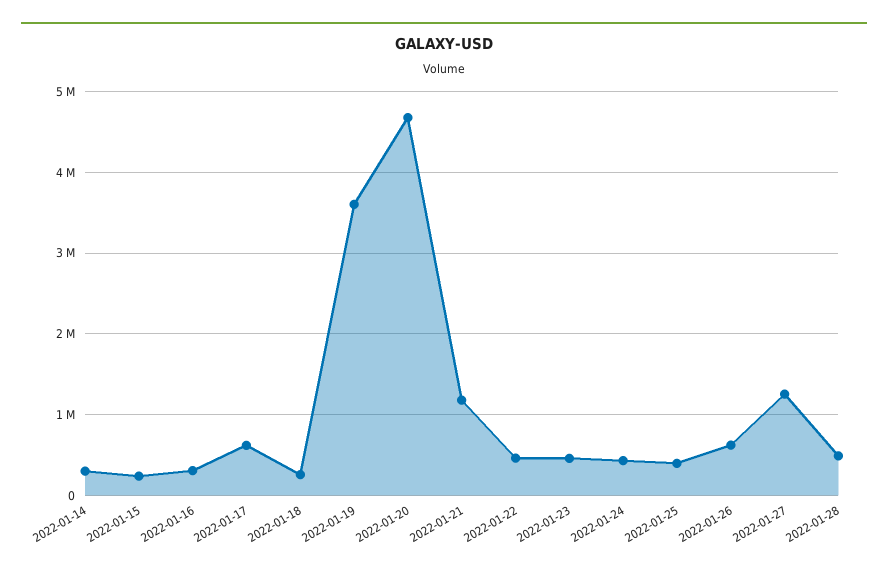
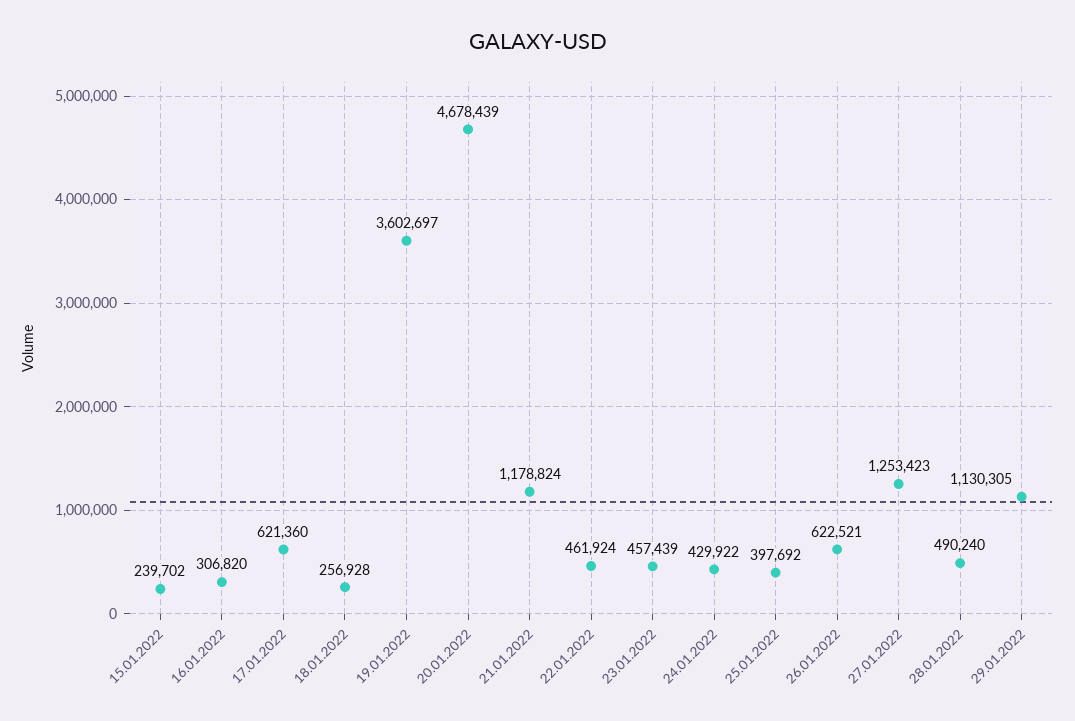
2022-01-14: 300000 -> none
29.01.2022: none -> 1130305

